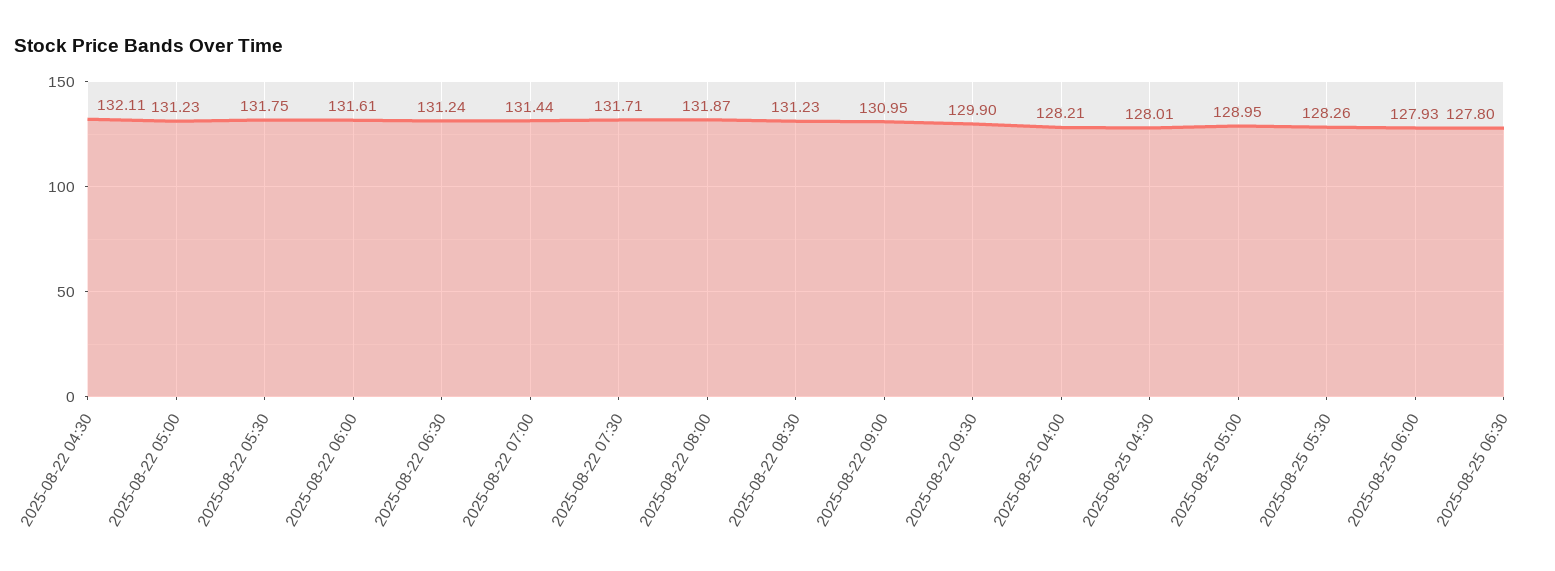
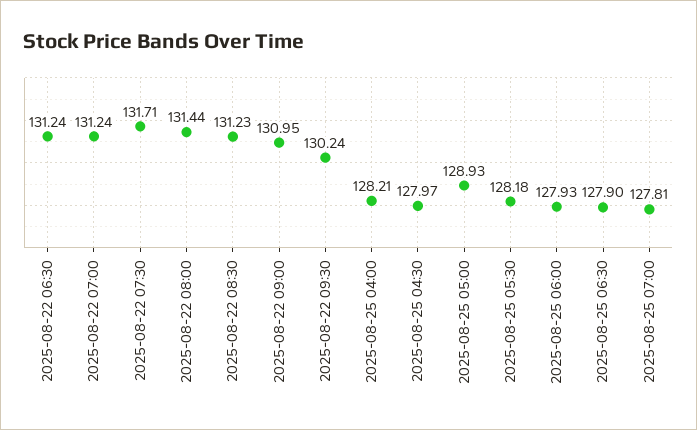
2025-08-22 04:30: 132.11 -> none
2025-08-22 05:00: 131.23 -> none
2025-08-22 05:30: 131.75 -> none
2025-08-22 06:00: 131.61 -> none
2025-08-22 07:00: 131.44 -> 131.24
2025-08-22 08:00: 131.87 -> 131.44
2025-08-22 09:30: 129.9 -> 130.24
2025-08-25 04:30: 128.01 -> 127.97
2025-08-25 05:00: 128.95 -> 128.93
2025-08-25 05:30: 128.26 -> 128.18
2025-08-25 06:30: 127.8 -> 127.9
2025-08-25 07:00: none -> 127.81

